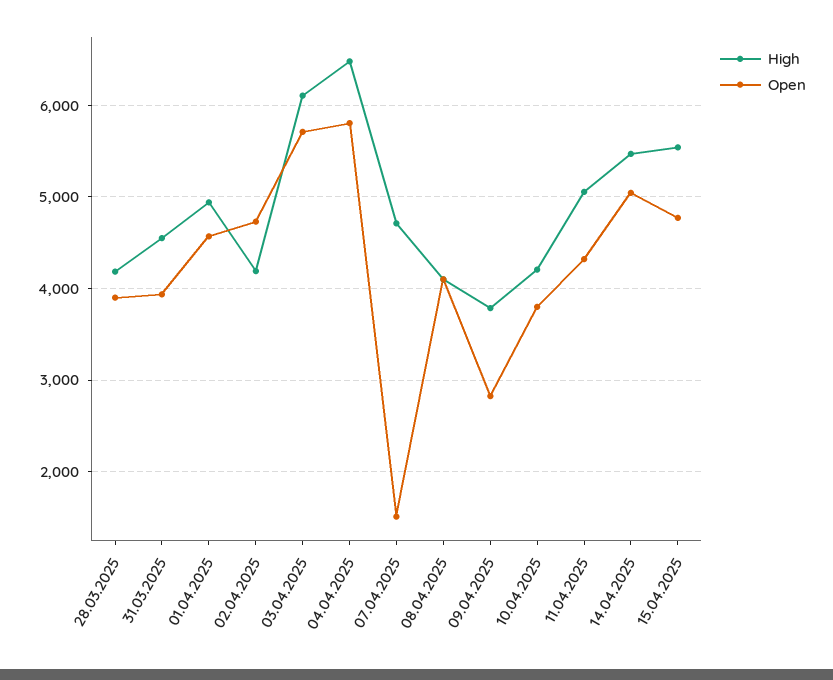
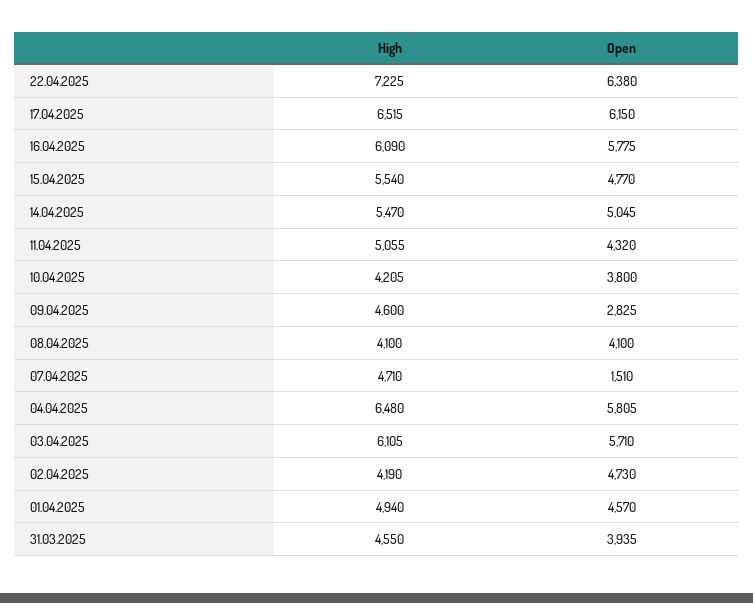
High, 28.03.2025: 4200 -> none
Open, 28.03.2025: 3900 -> none
High, 09.04.2025: 3800 -> 4600
High, 22.04.2025: none -> 7225
Open, 22.04.2025: none -> 6380
High, 17.04.2025: none -> 6515
Open, 17.04.2025: none -> 6150
High, 16.04.2025: none -> 6090
Open, 16.04.2025: none -> 5775

